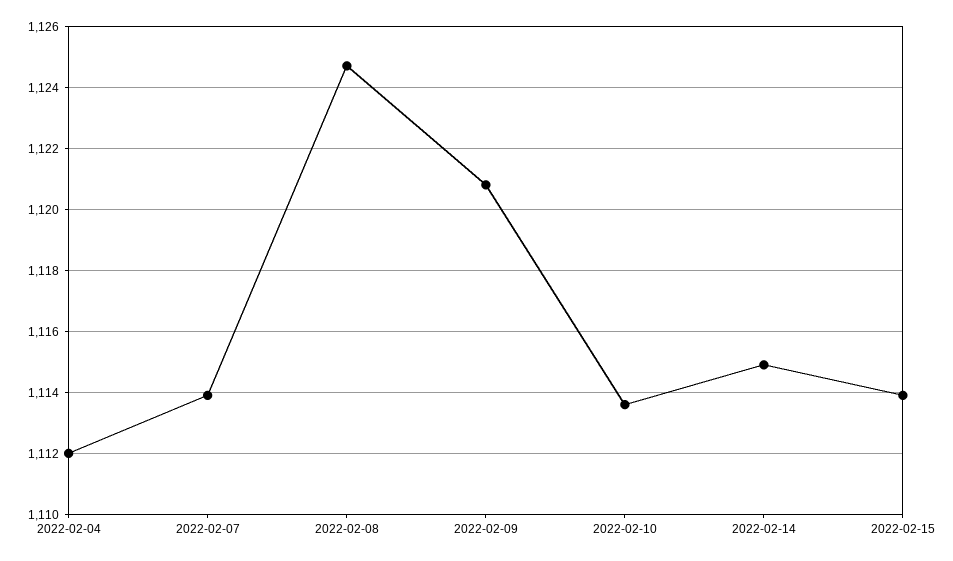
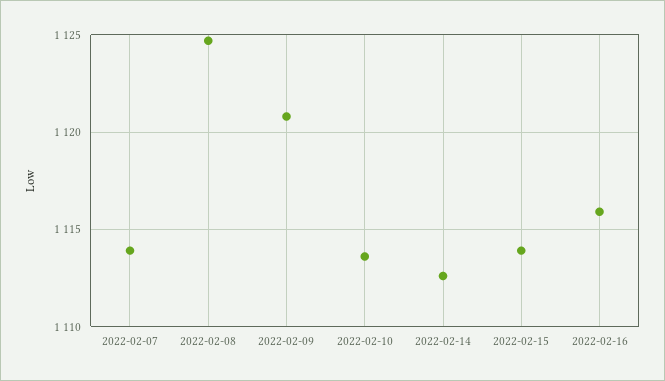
2022-02-04: 1112 -> none
2022-02-14: 1115 -> 1112.5
2022-02-16: none -> 1116

